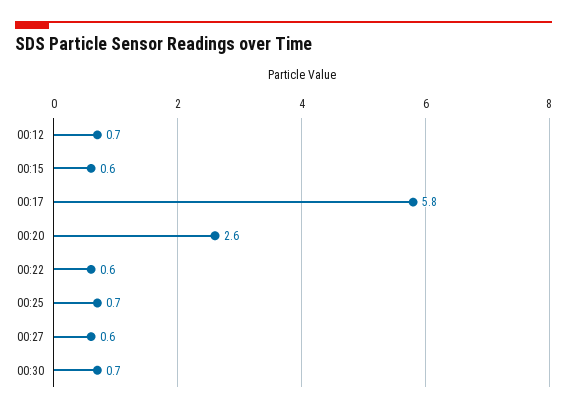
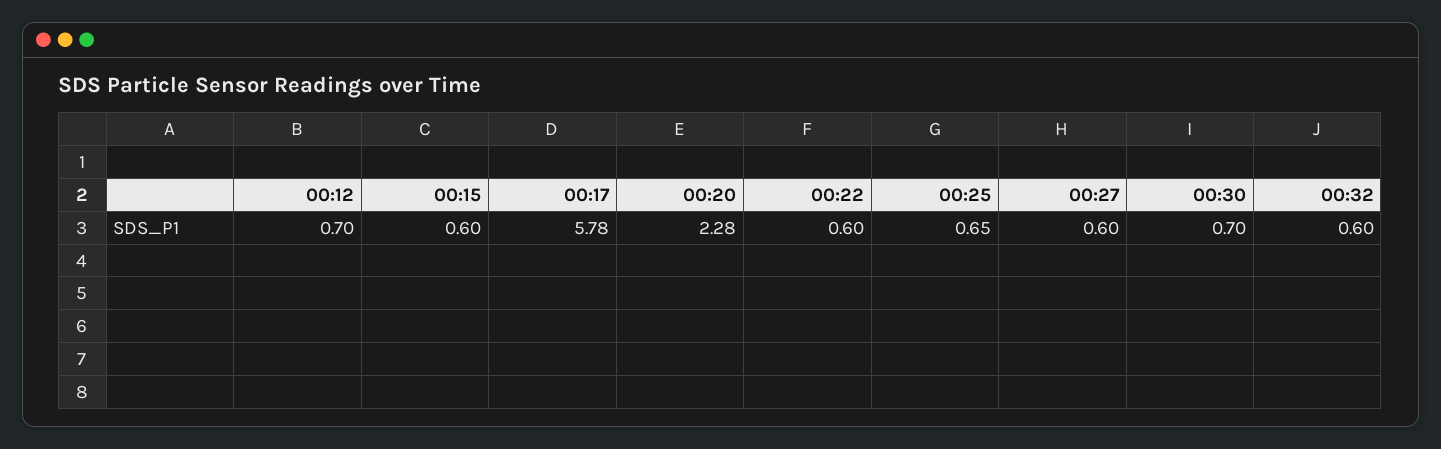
00:20: 2.6 -> 2.28
00:32: none -> 0.6

